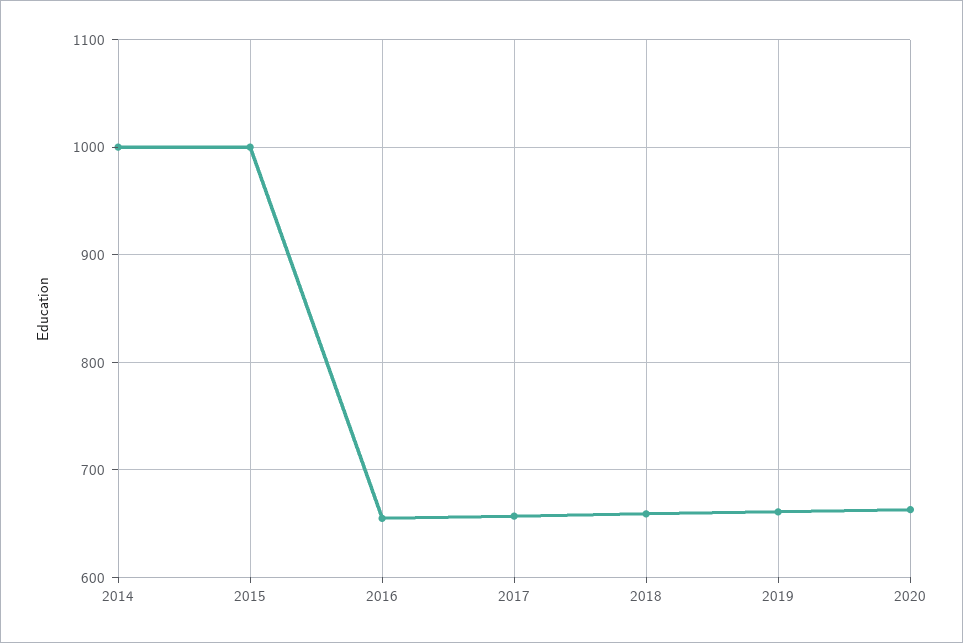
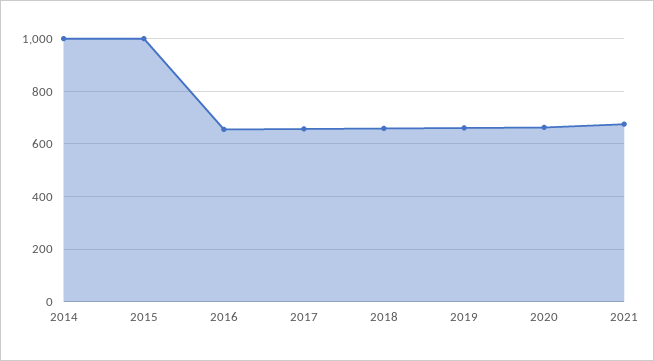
2021: none -> 675

